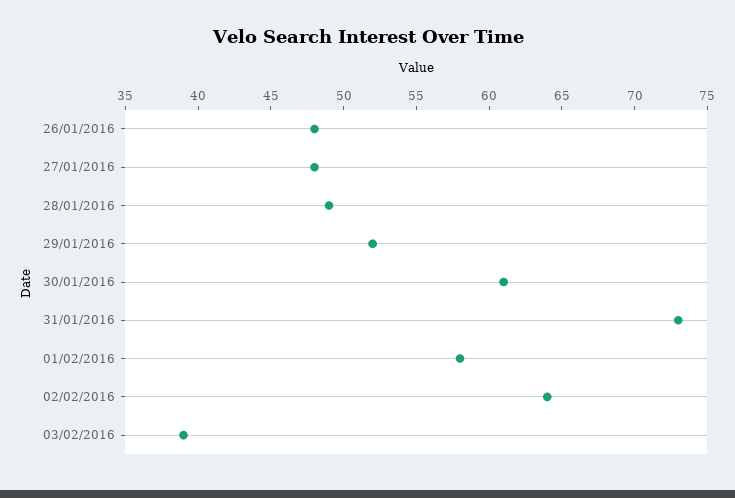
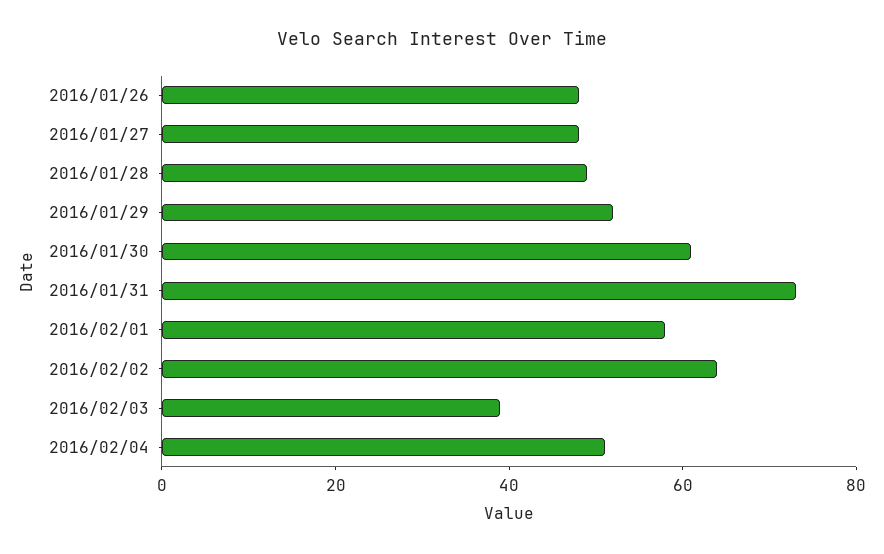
2016/02/04: none -> 50

